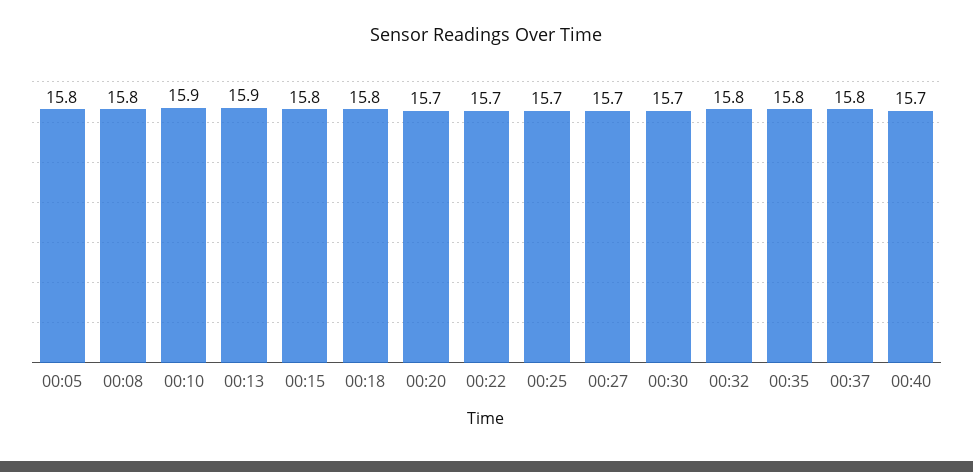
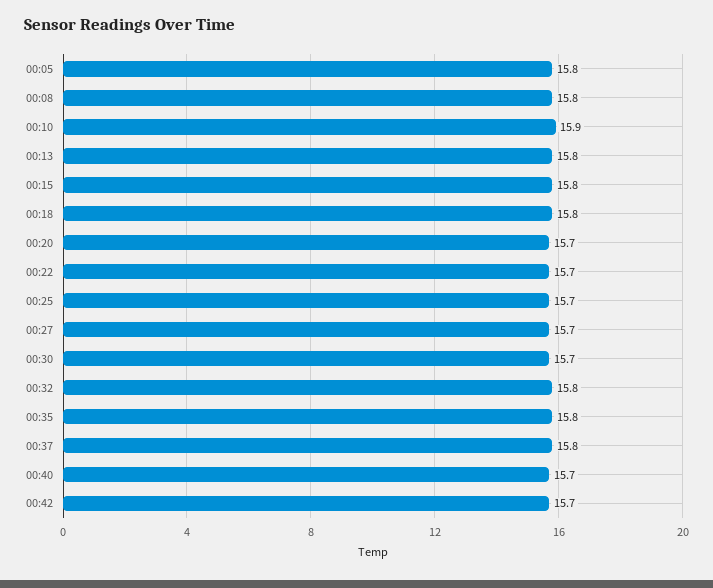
00:13: 15.9 -> 15.8
00:42: none -> 15.7

